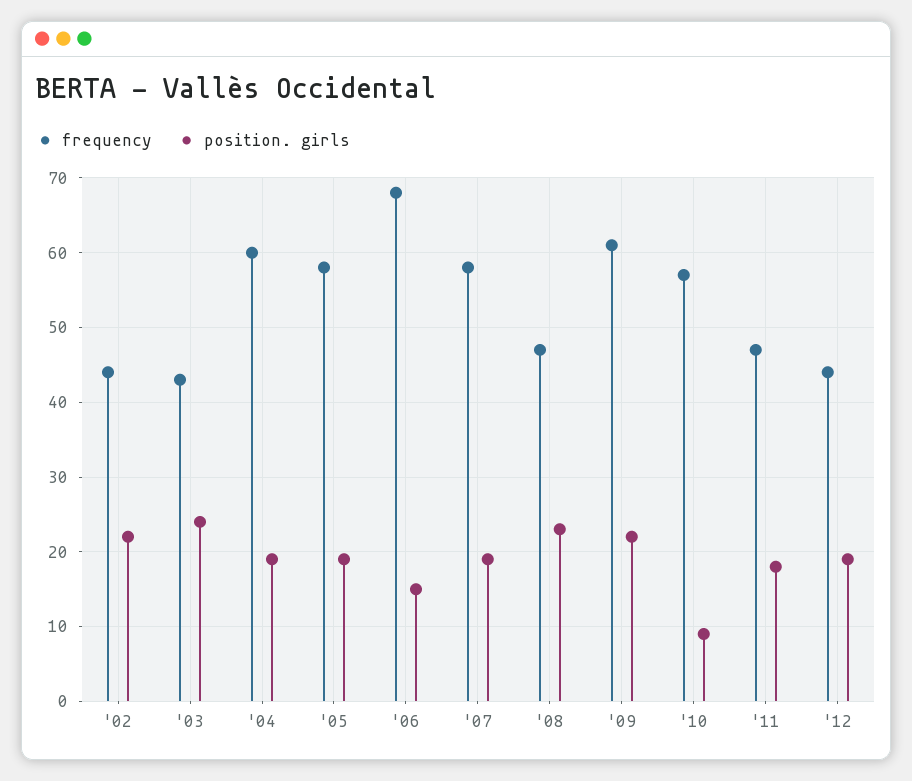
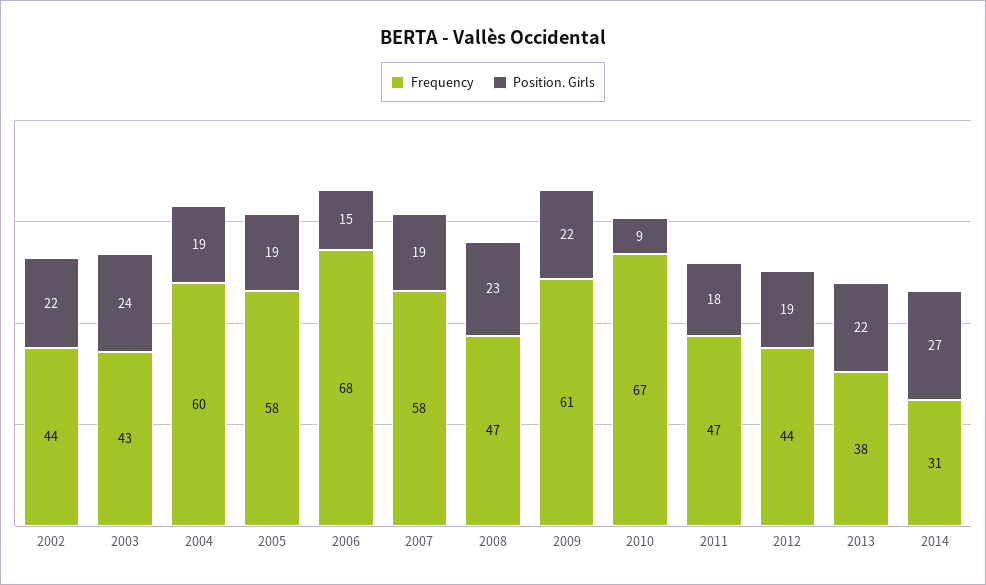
frequency, '10: 57 -> 67
frequency, 2013: none -> 38
position. girls, 2013: none -> 22
frequency, 2014: none -> 31
position. girls, 2014: none -> 27

